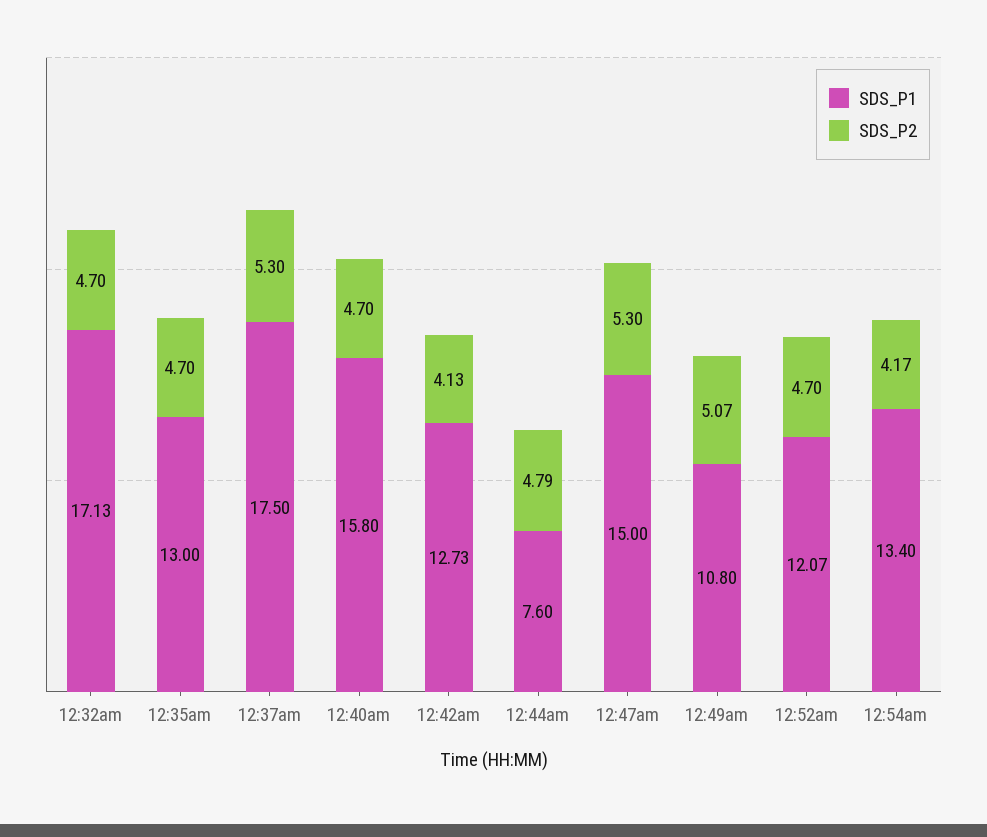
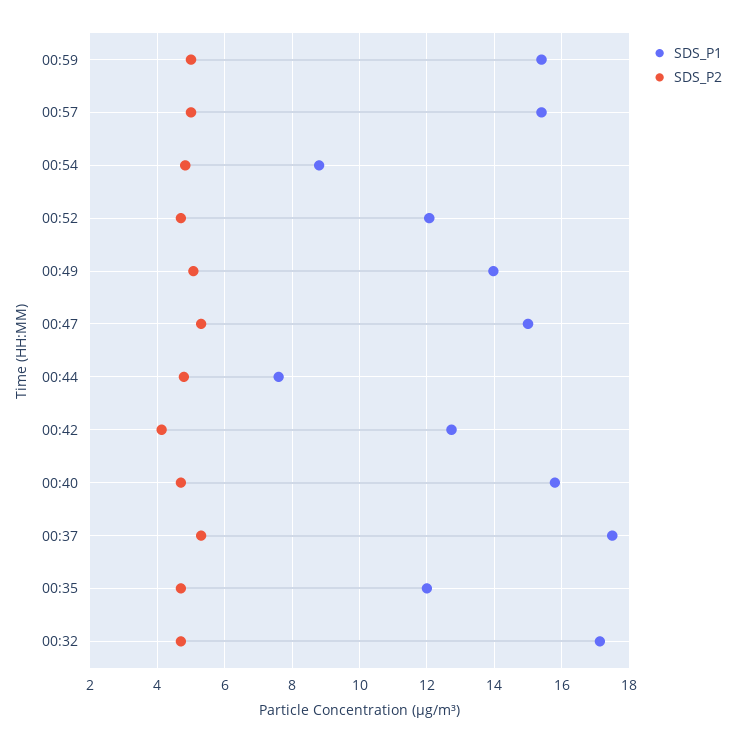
SDS_P1, 12:35am: 13 -> 12
SDS_P1, 12:49am: 10.8 -> 14
SDS_P1, 12:54am: 13.4 -> 8.8
SDS_P2, 12:54am: 4.17 -> 4.8
SDS_P1, 00:59: none -> 15.4
SDS_P2, 00:59: none -> 5
SDS_P1, 00:57: none -> 15.4
SDS_P2, 00:57: none -> 5

